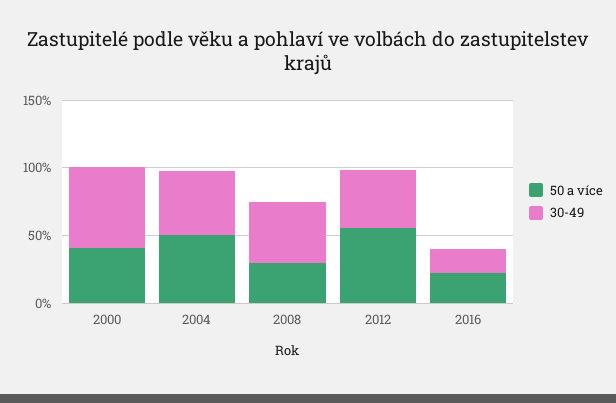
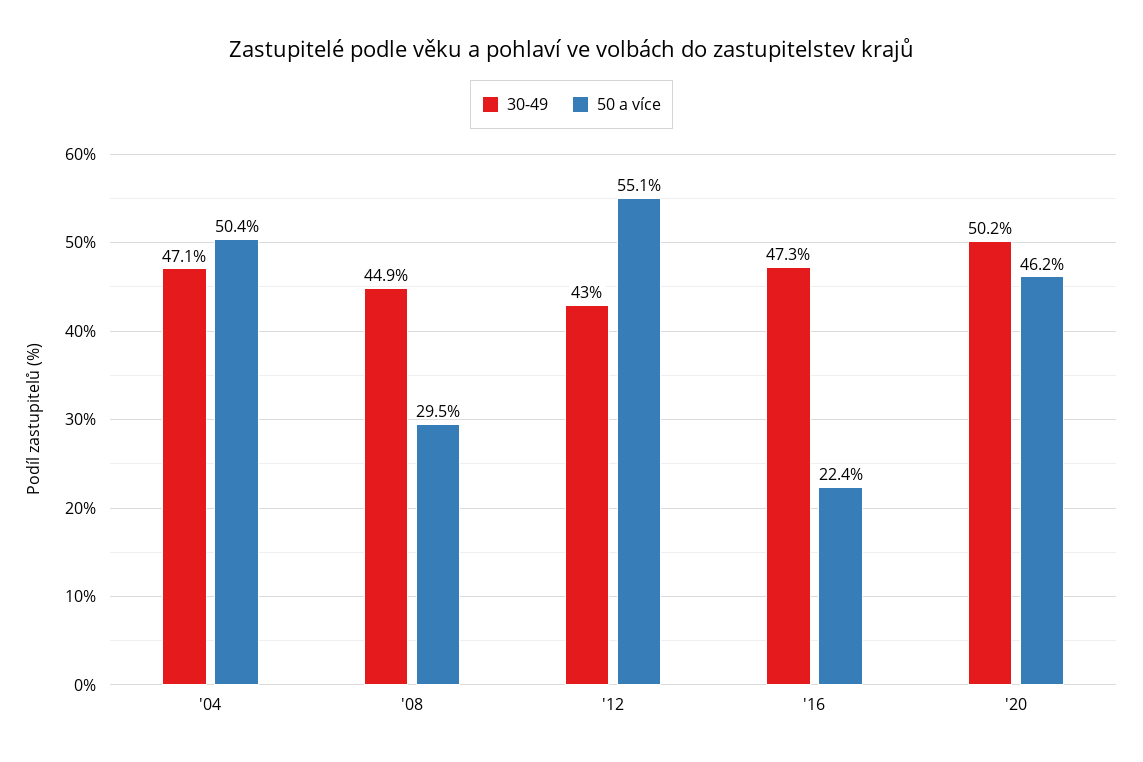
50 a více, 2000: 40 -> none
30-49, 2000: 60 -> none
30-49, 2016: 20 -> 47.3
30-49, '20: none -> 50.2
50 a více, '20: none -> 46.2

